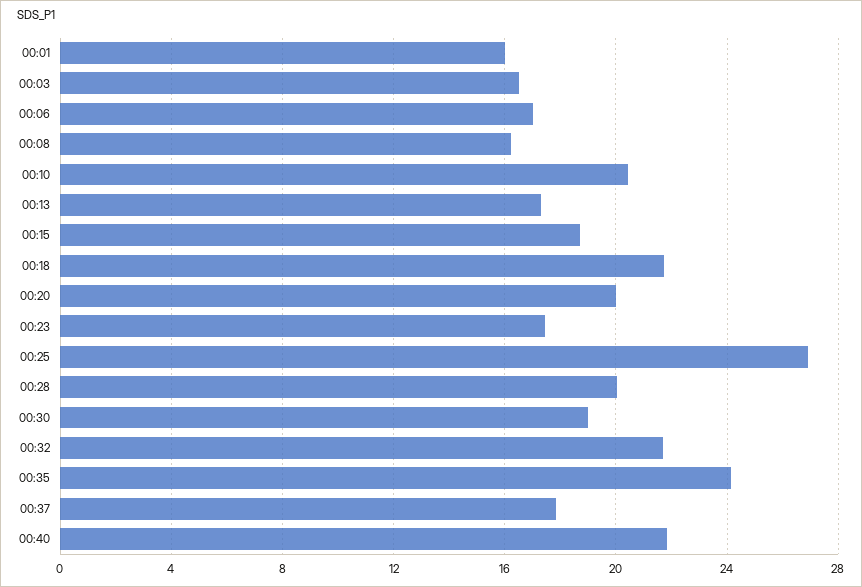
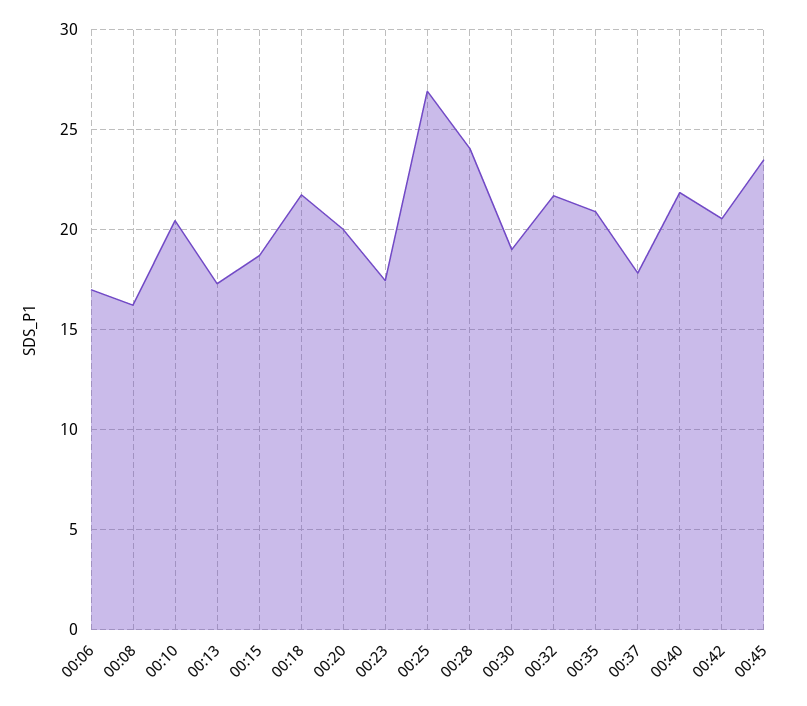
00:01: 16 -> none
00:03: 16.5 -> none
00:28: 20 -> 24
00:35: 24 -> 21
00:42: none -> 20.5
00:45: none -> 23.5

